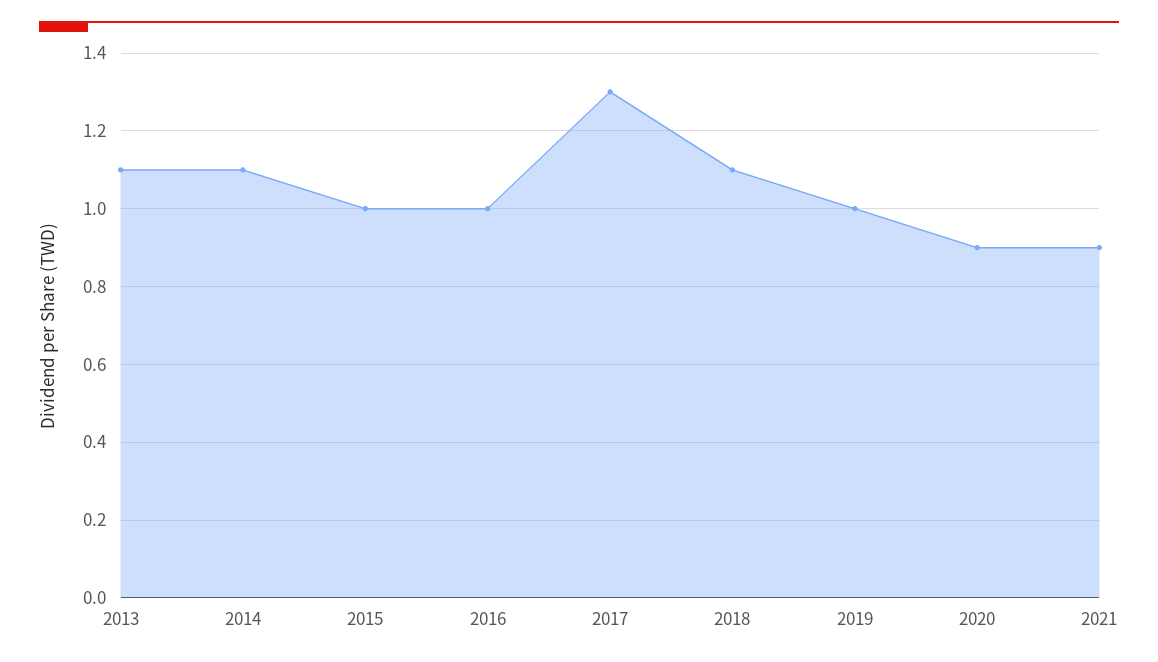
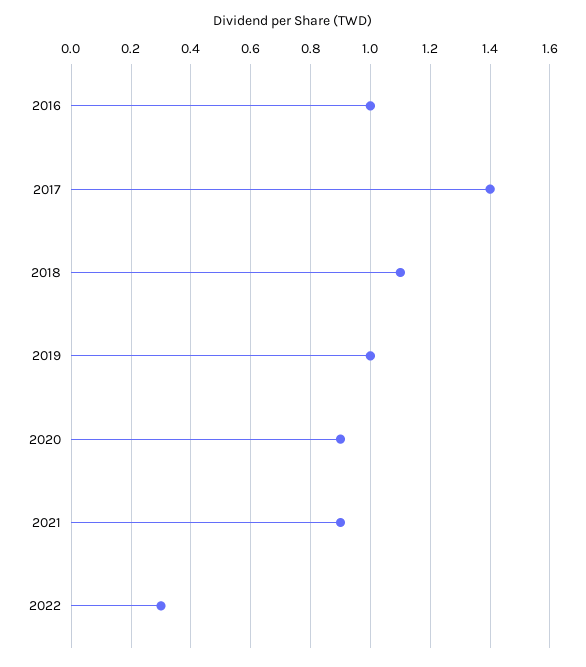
2013: 1.1 -> none
2014: 1.1 -> none
2015: 1 -> none
2017: 1.3 -> 1.4
2022: none -> 0.3

